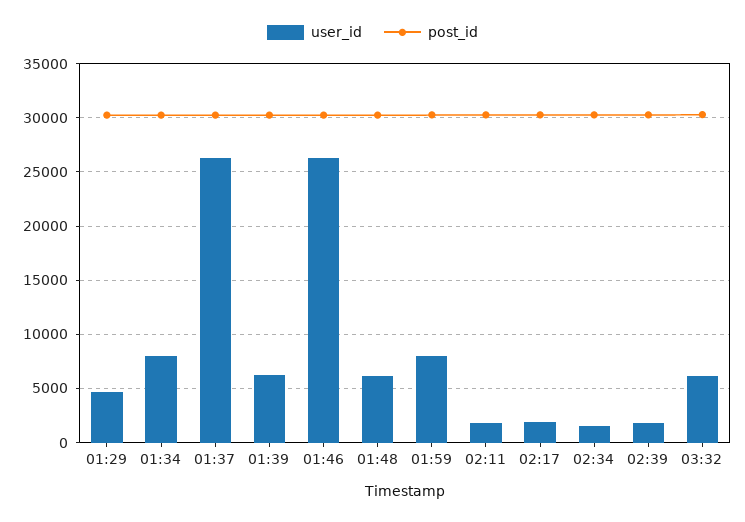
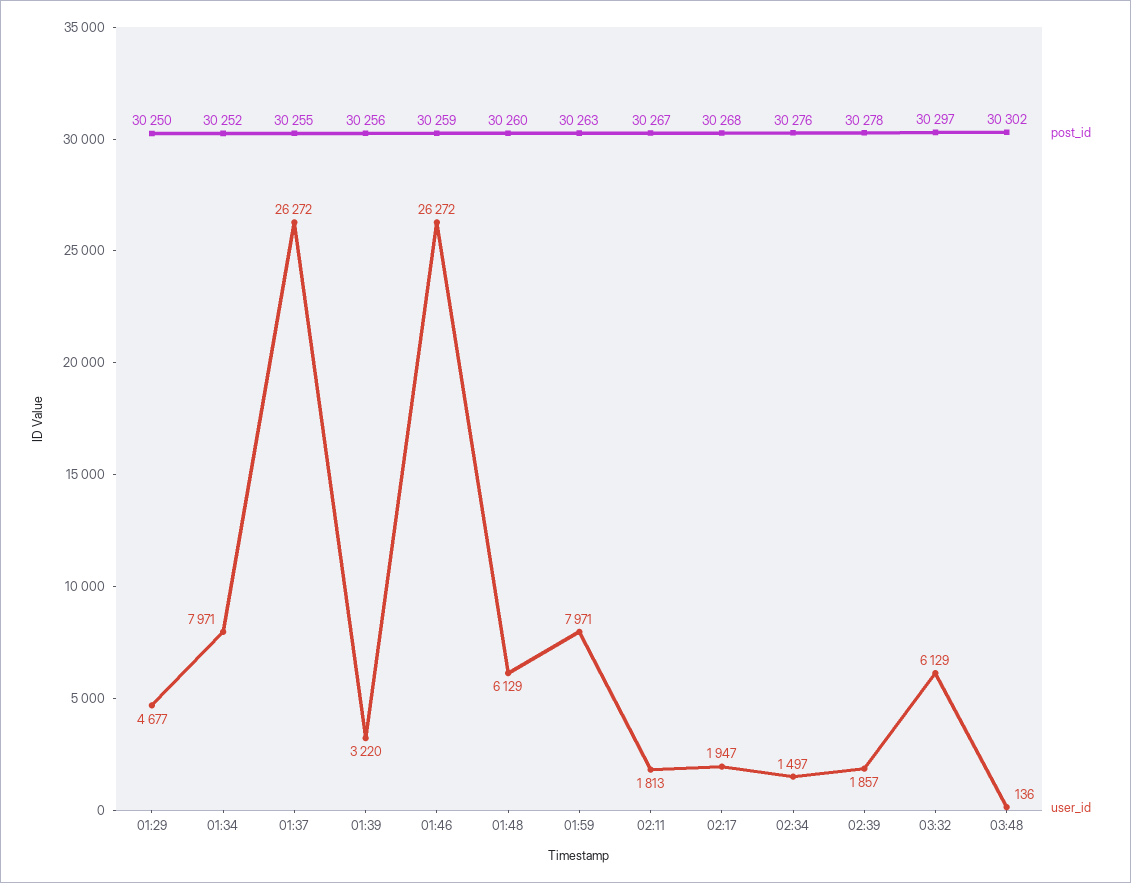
user_id, 01:39: 6000 -> 3220
post_id, 03:48: none -> 30302
user_id, 03:48: none -> 136

